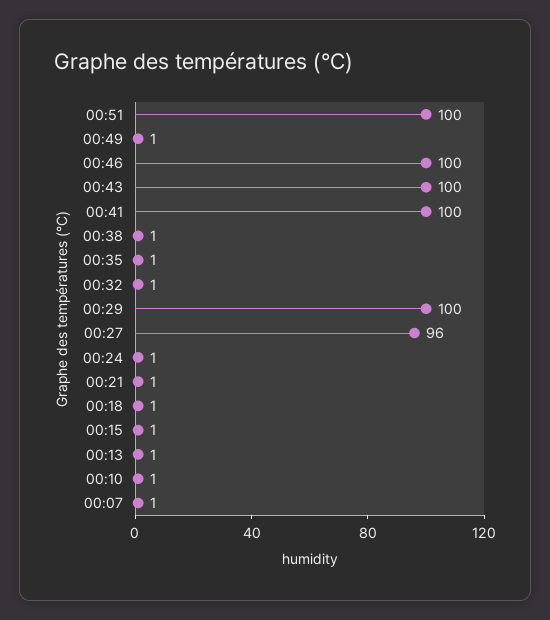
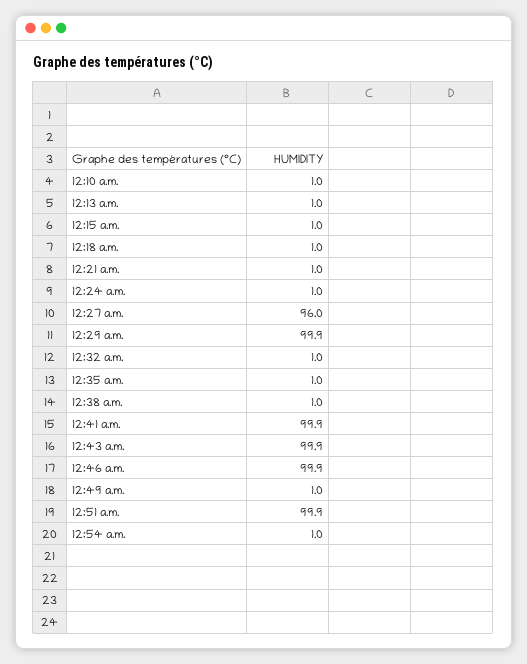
00:07: 1 -> none
12:54 a.m.: none -> 1

